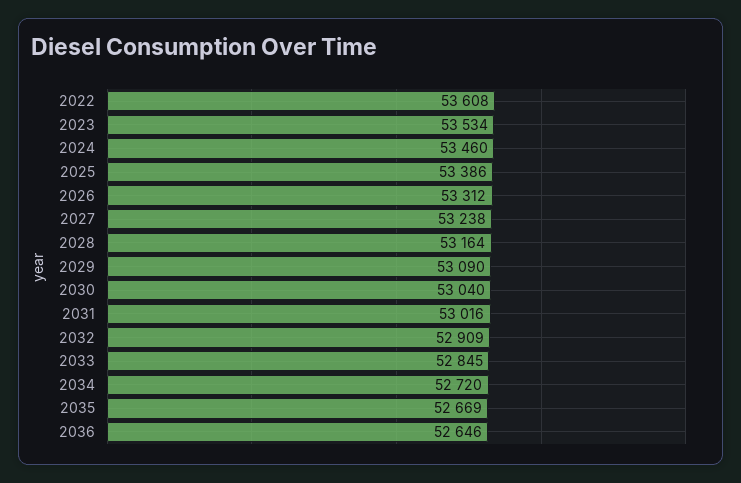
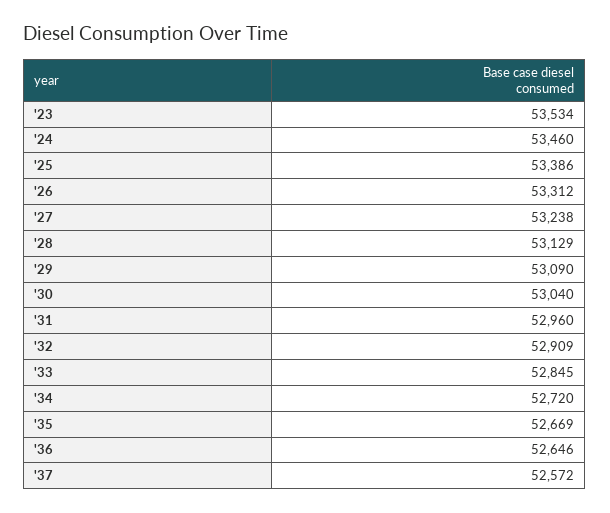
2022: 53608 -> none
2028: 53164 -> 53129
2031: 53016 -> 52960
'37: none -> 52572

